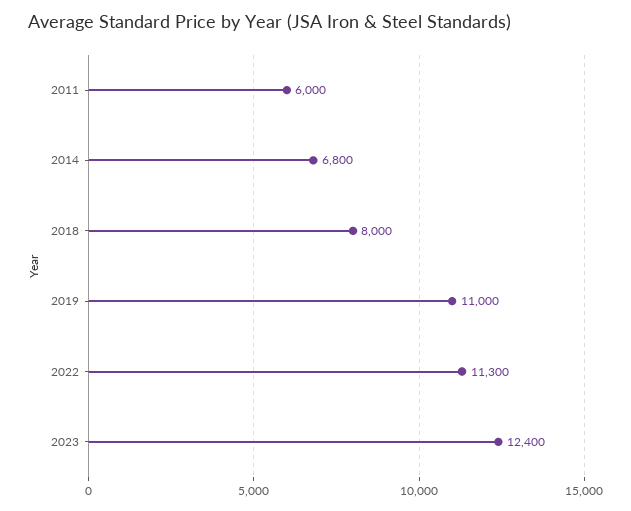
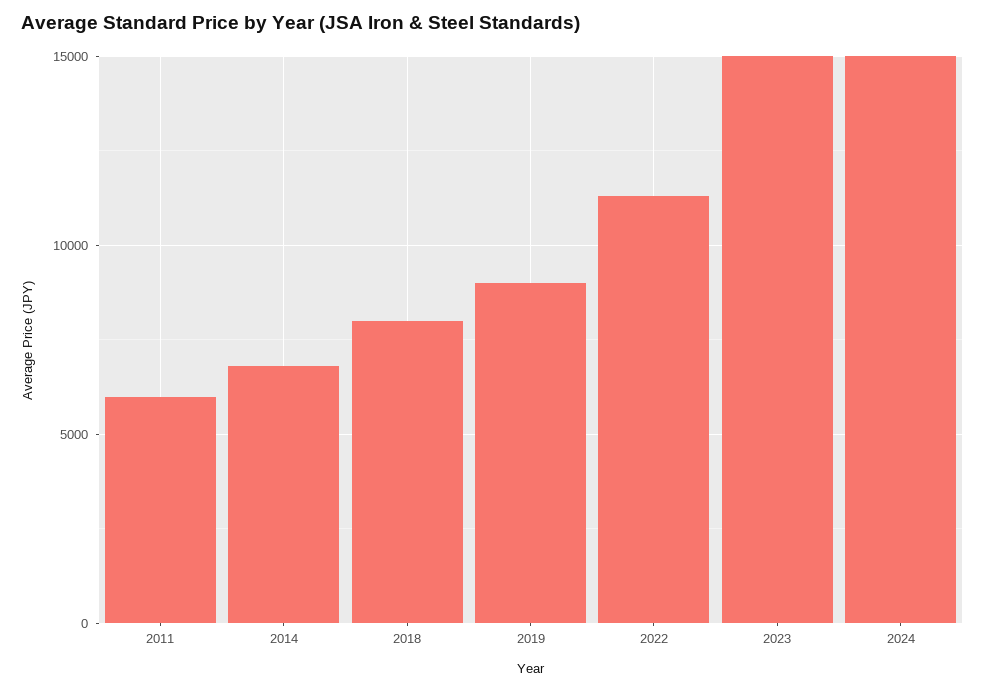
2019: 11000 -> 9000
2023: 12400 -> 15000
2024: none -> 15000

